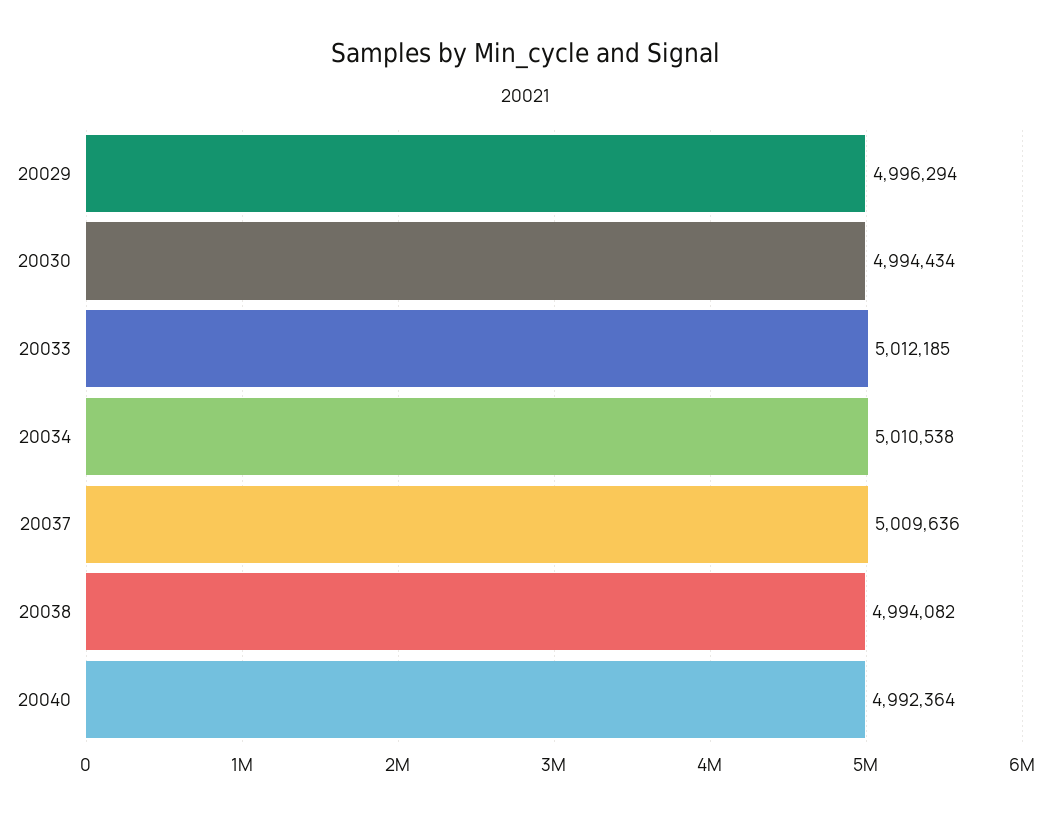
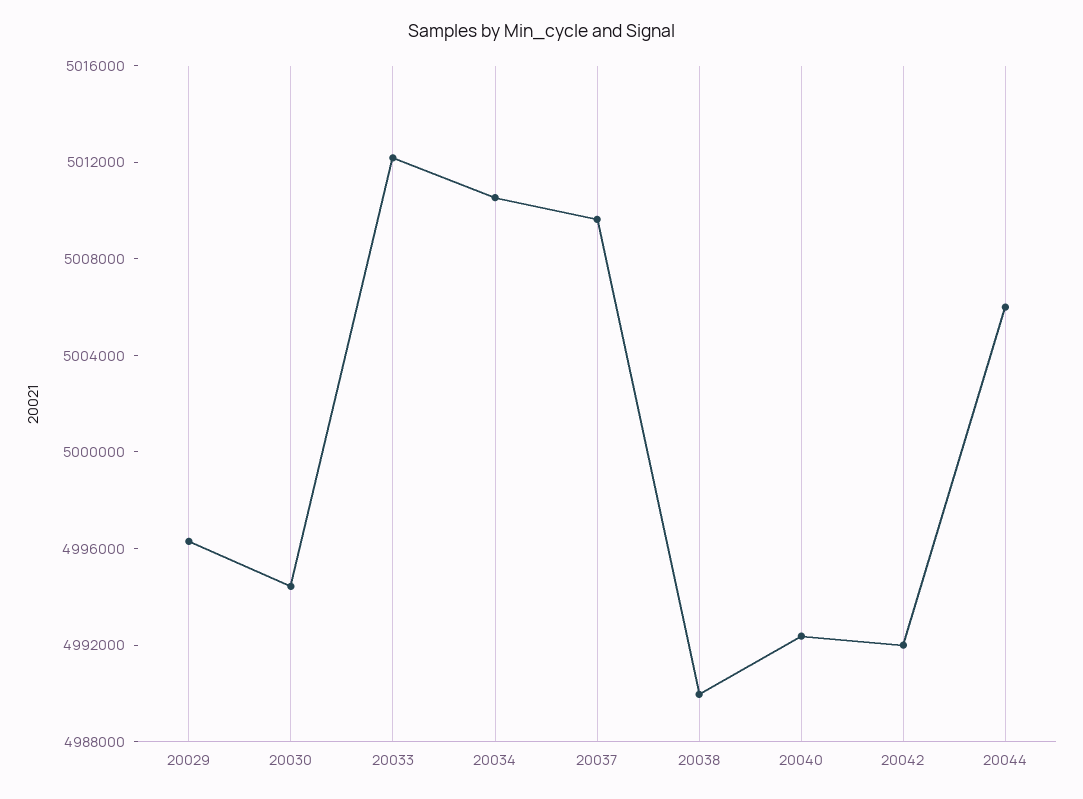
20038: 4994082 -> 4990000
20042: none -> 4992000
20044: none -> 5006000

